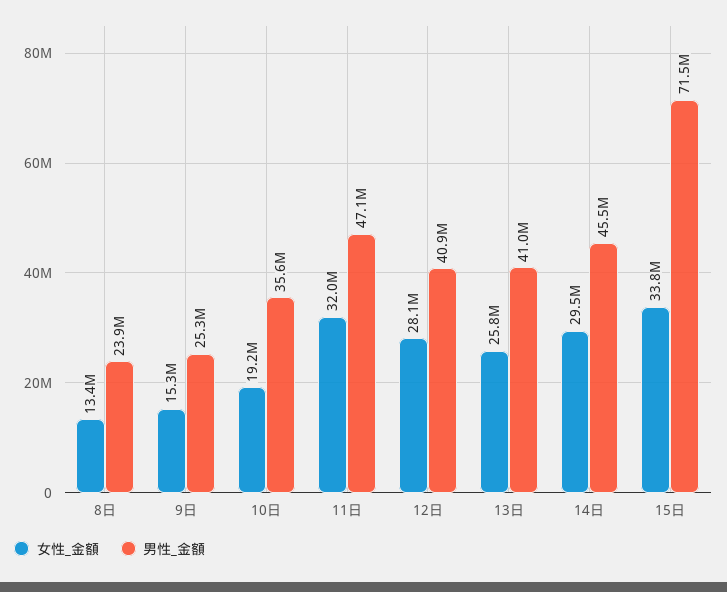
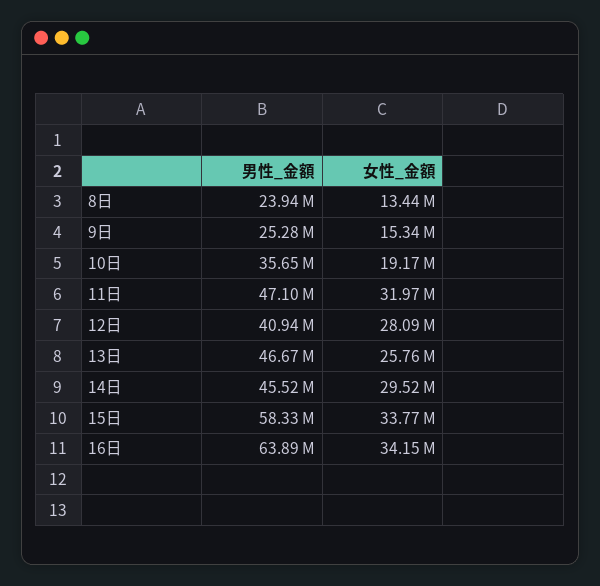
男性_金額, 13日: 41000000 -> 46670000
男性_金額, 15日: 71500000 -> 58330000
男性_金額, 16日: none -> 63890000
女性_金額, 16日: none -> 34150000

